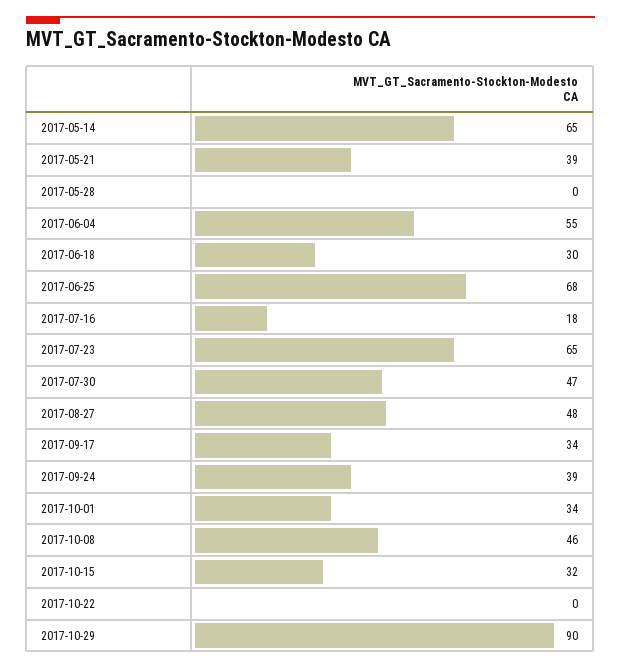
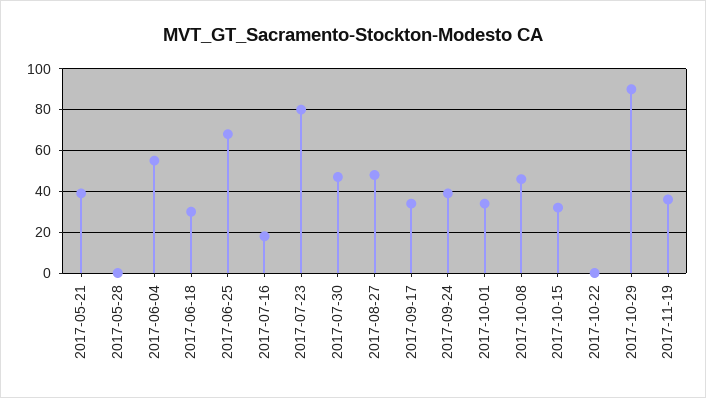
2017-05-14: 65 -> none
2017-07-23: 65 -> 80
2017-11-19: none -> 35

